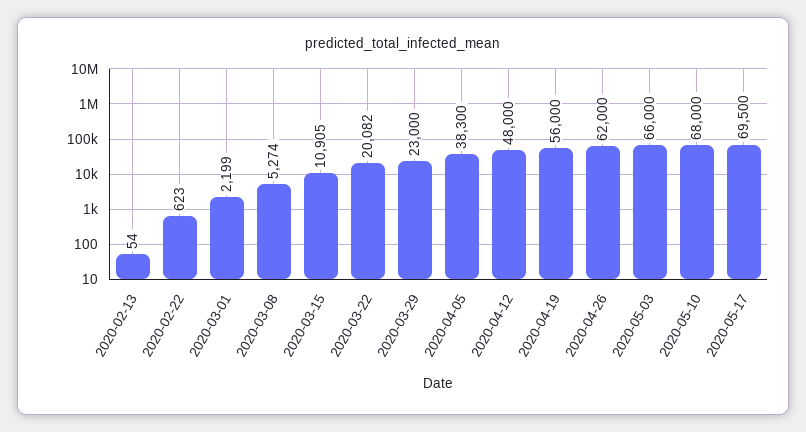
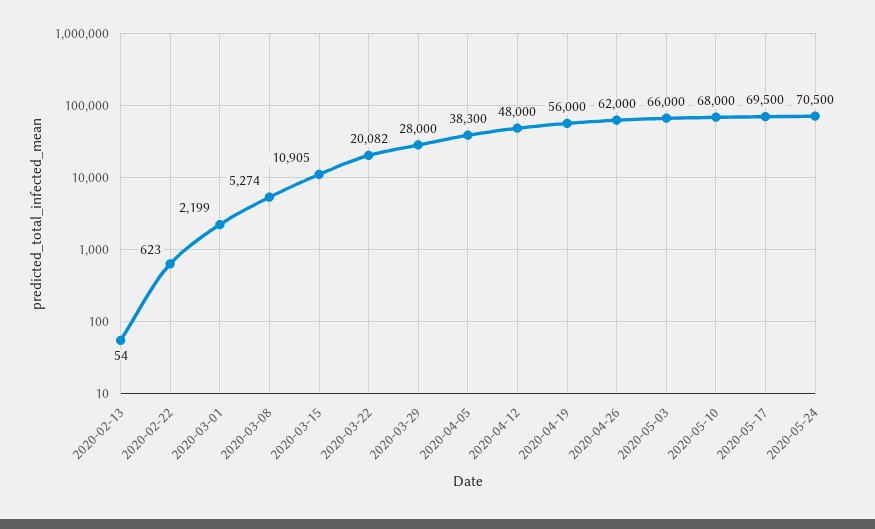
2020-03-29: 23000 -> 28000
2020-05-24: none -> 70500

